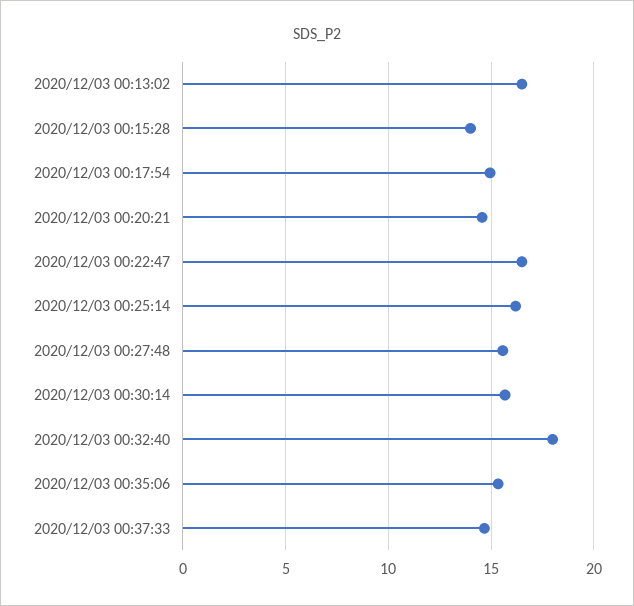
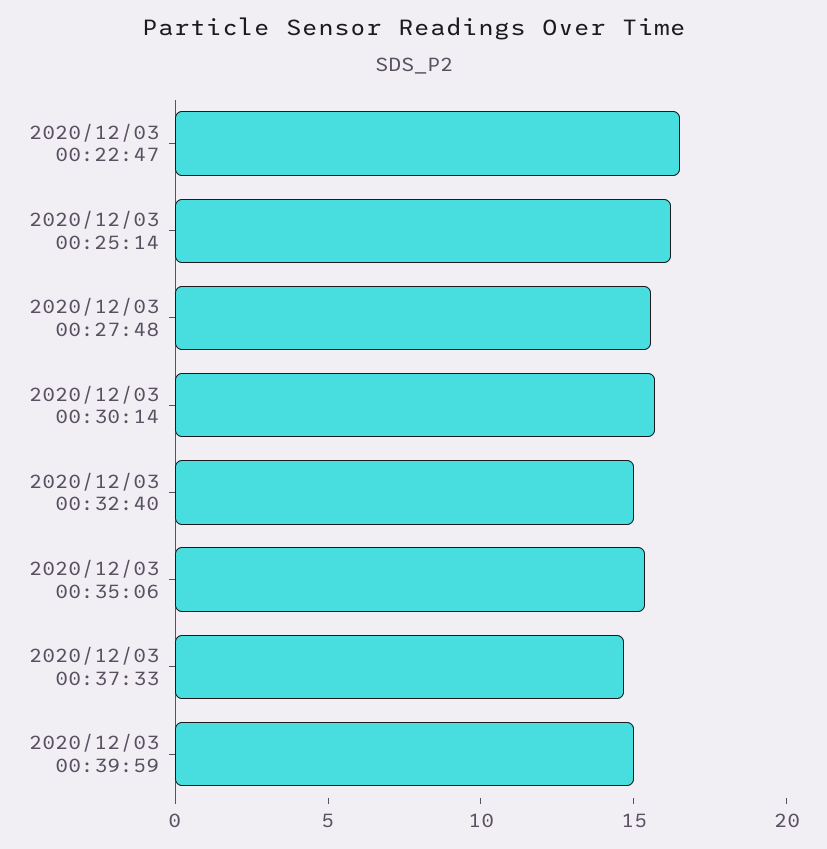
2020/12/03 00:13:02: 16.5 -> none
2020/12/03 00:15:28: 14 -> none
2020/12/03 00:17:54: 15 -> none
2020/12/03 00:20:21: 14.5 -> none
2020/12/03 00:32:40: 18 -> 15
2020/12/03 00:39:59: none -> 15

